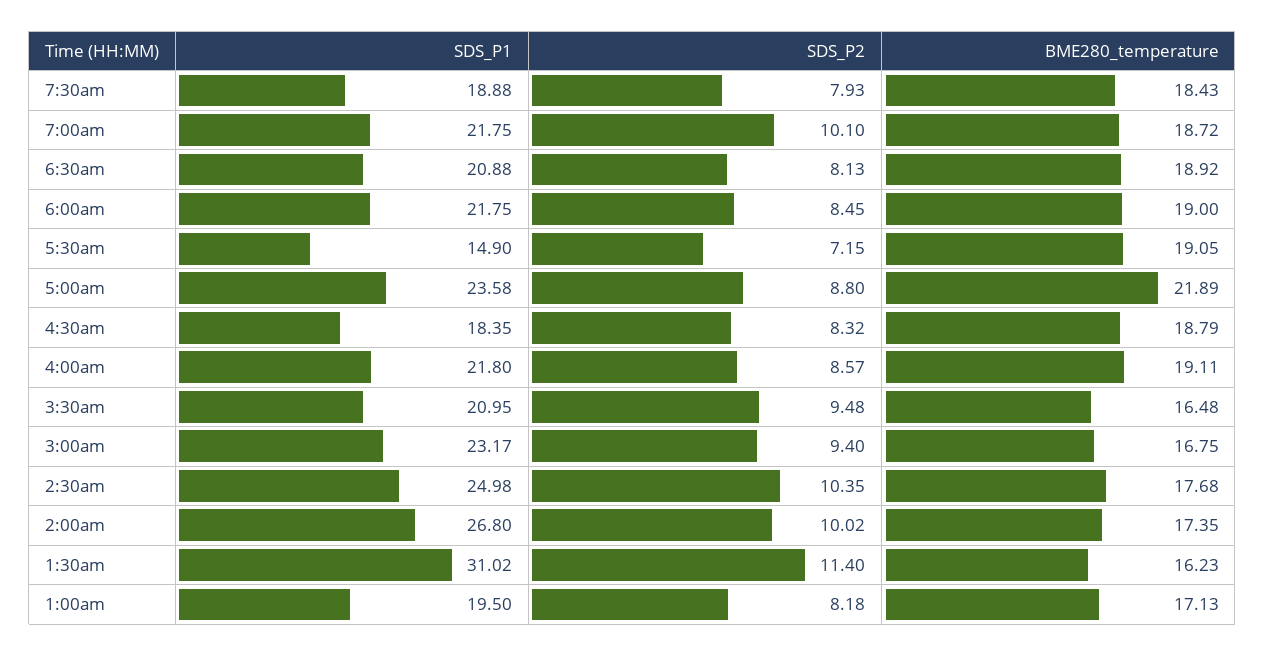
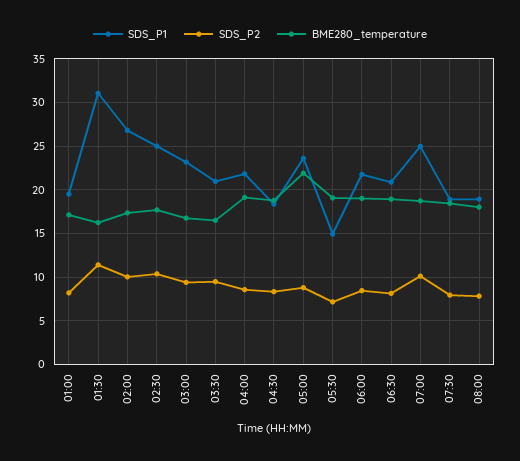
SDS_P1, 7:00am: 21.75 -> 25
SDS_P1, 08:00: none -> 19
SDS_P2, 08:00: none -> 8
BME280_temperature, 08:00: none -> 18

